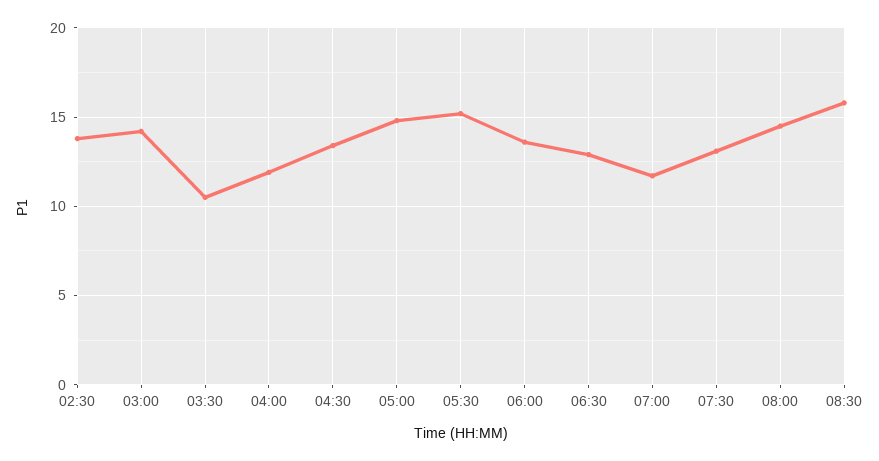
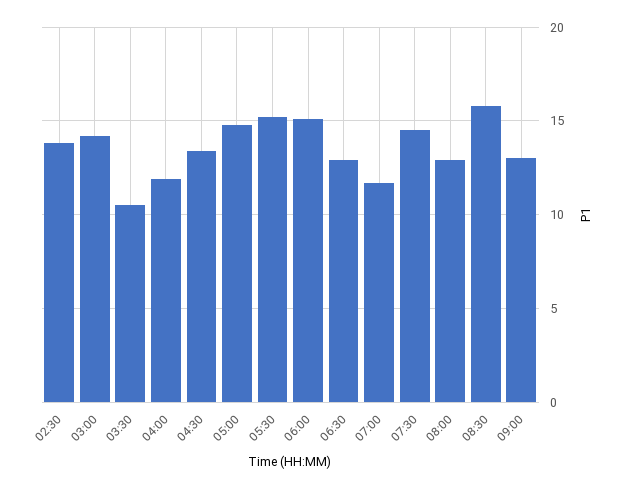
06:00: 13.5 -> 15
07:30: 13 -> 14.5
08:00: 14.5 -> 13
09:00: none -> 13

